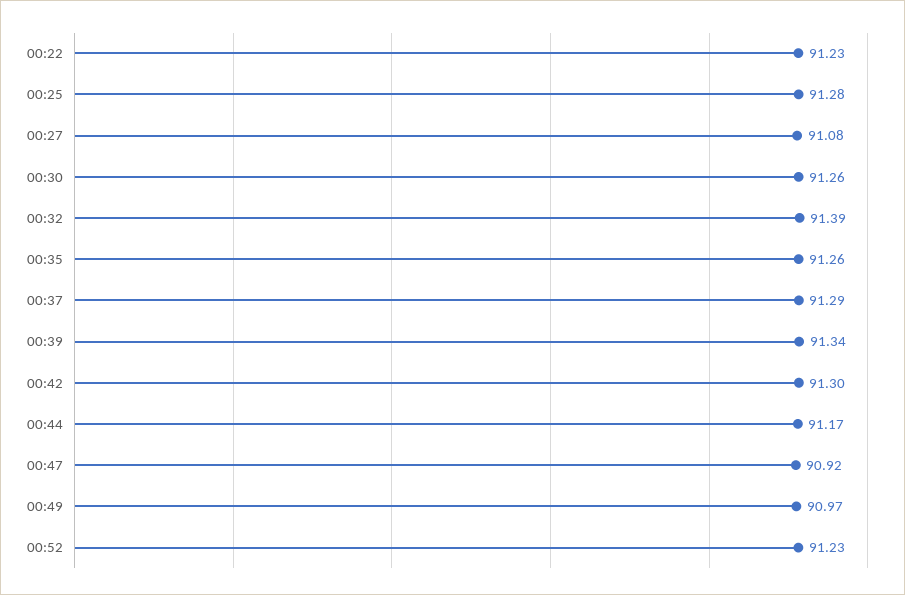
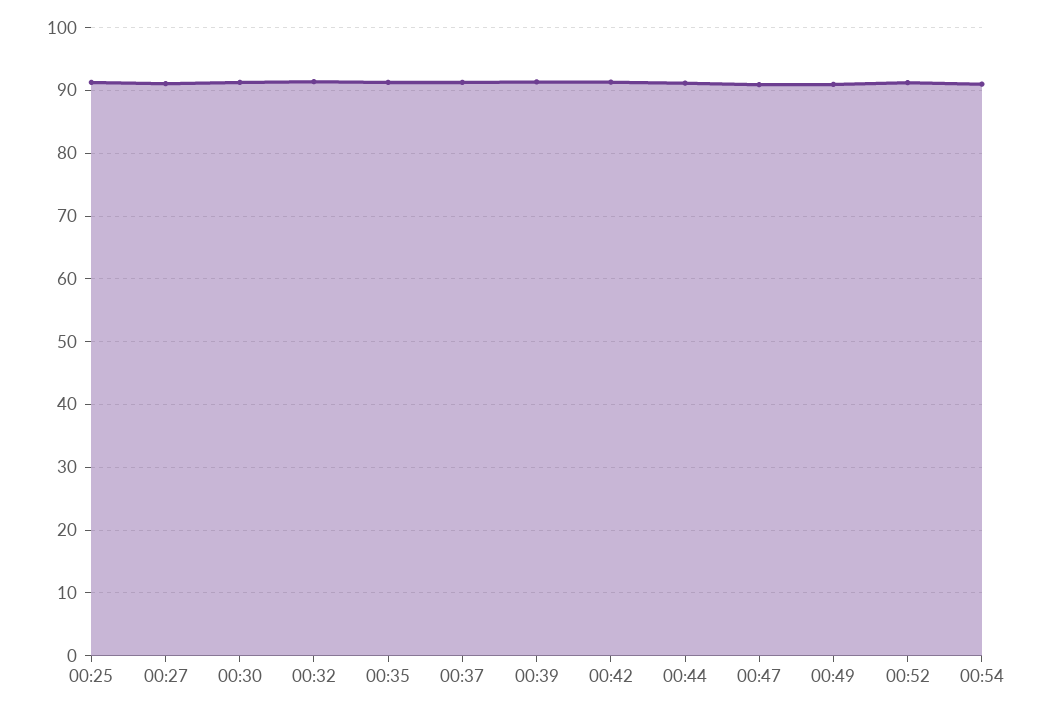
00:22: 91.23 -> none
00:54: none -> 91

